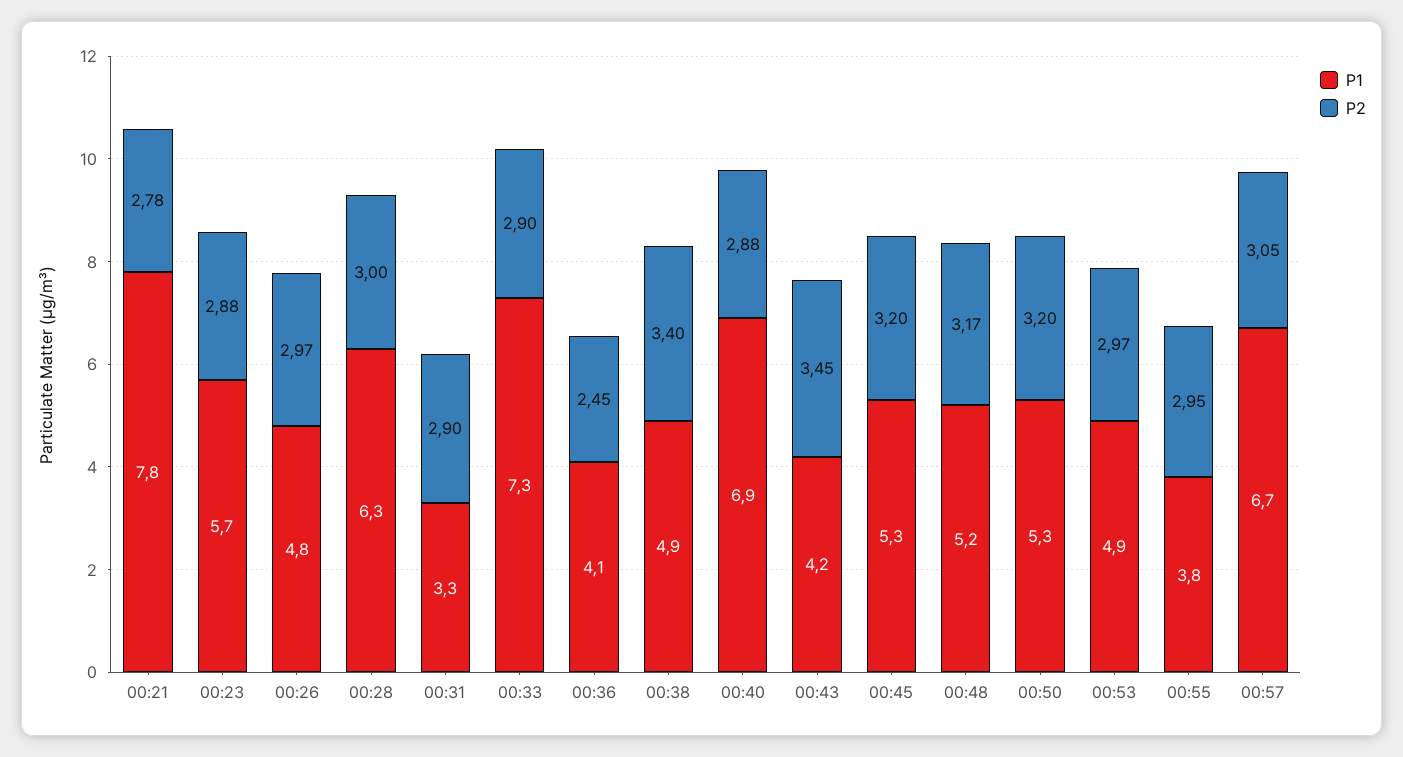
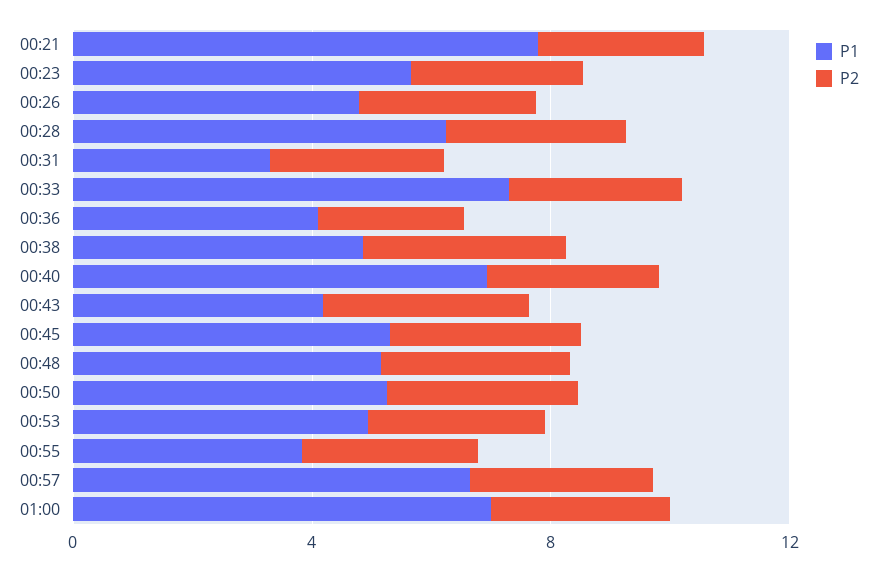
P1, 01:00: none -> 7
P2, 01:00: none -> 3

